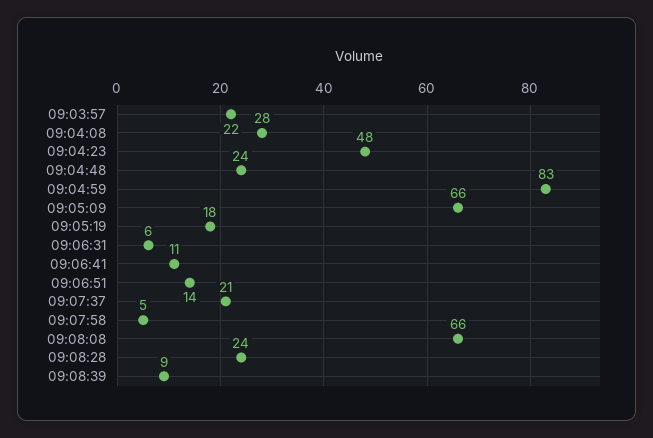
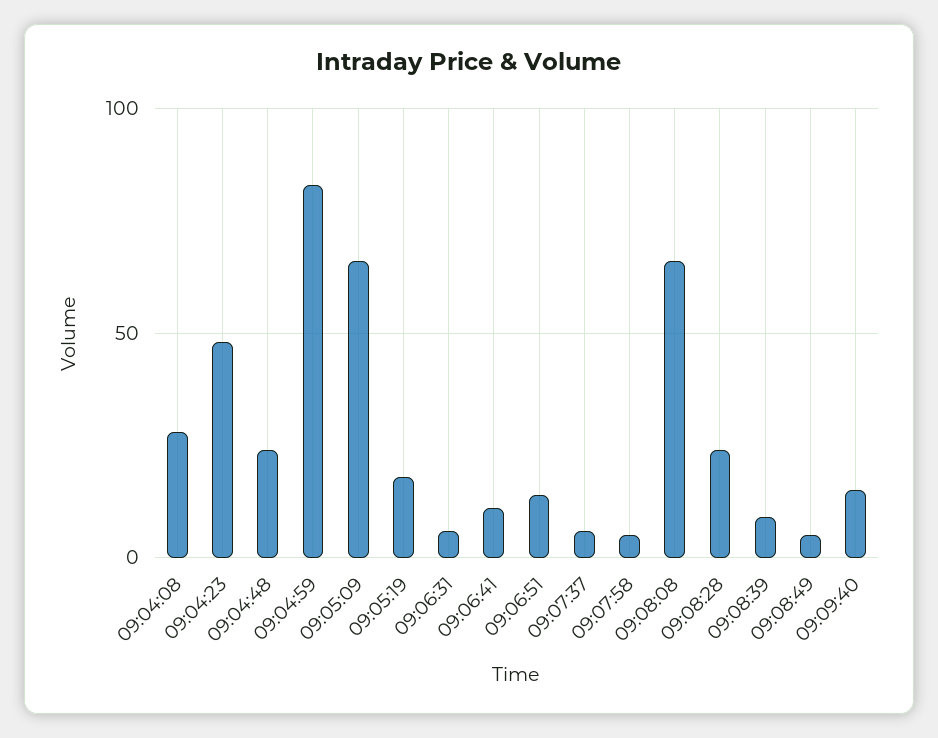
09:03:57: 22 -> none
09:07:37: 21 -> 5
09:08:49: none -> 5
09:09:40: none -> 15

